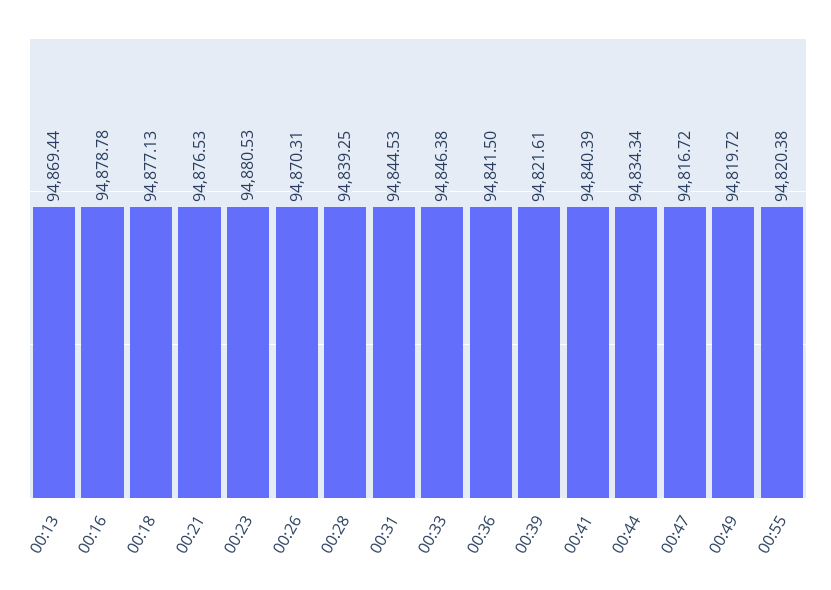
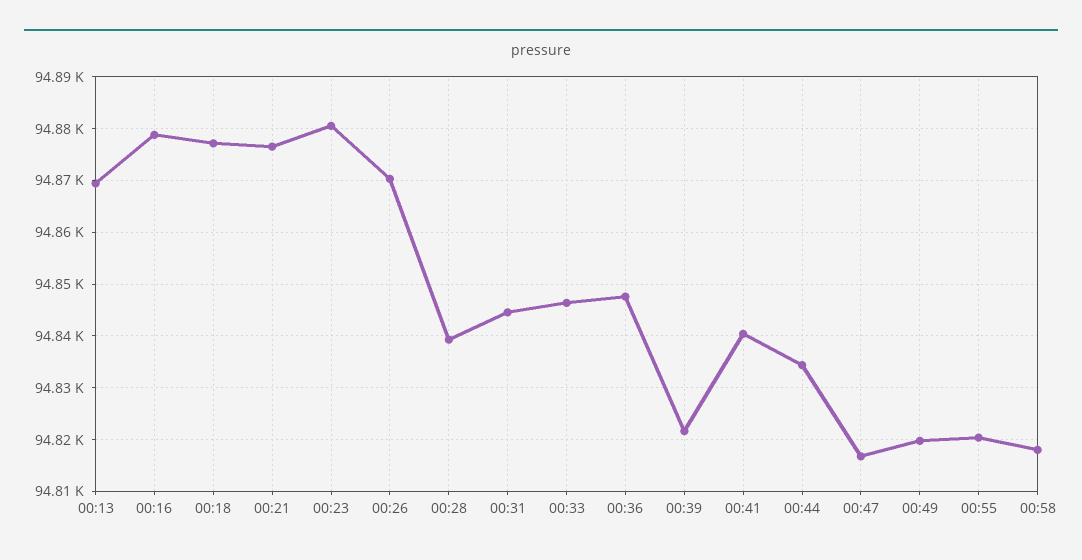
00:36: 94841.5 -> 94848
00:58: none -> 94818

